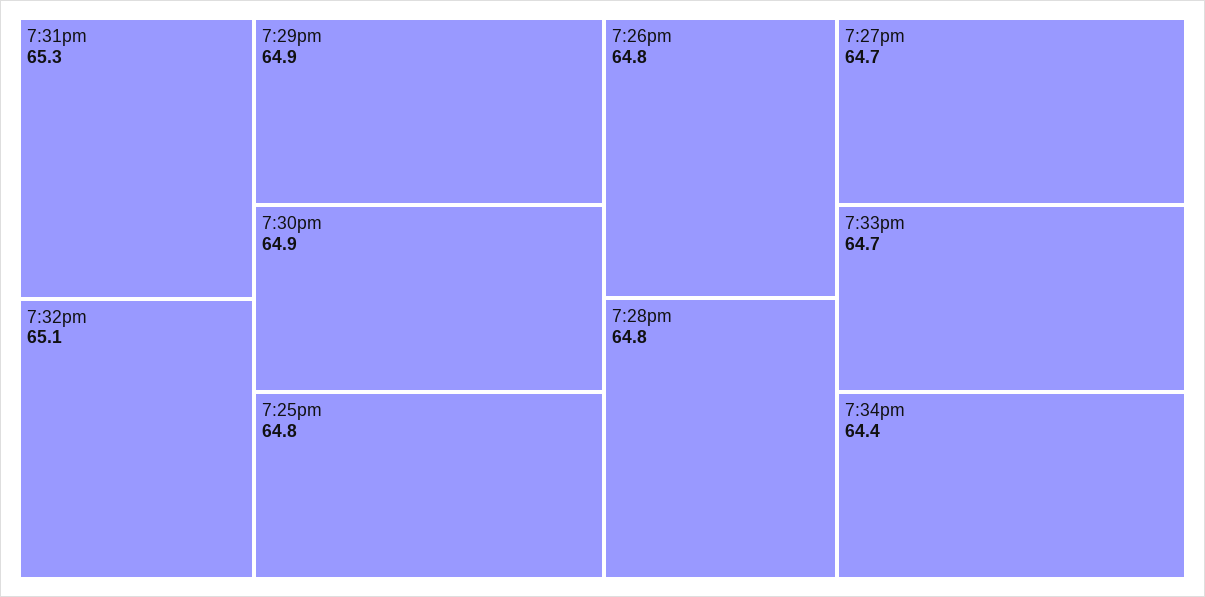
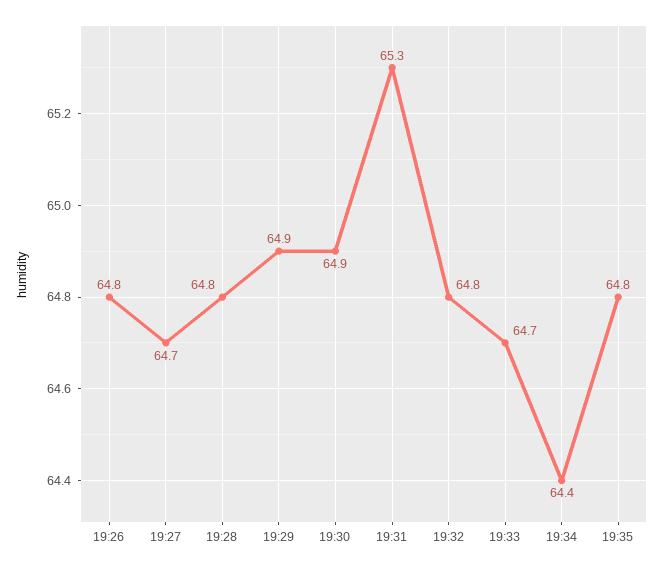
7:32pm: 65.1 -> 64.8
7:25pm: 64.8 -> none
19:35: none -> 64.8

